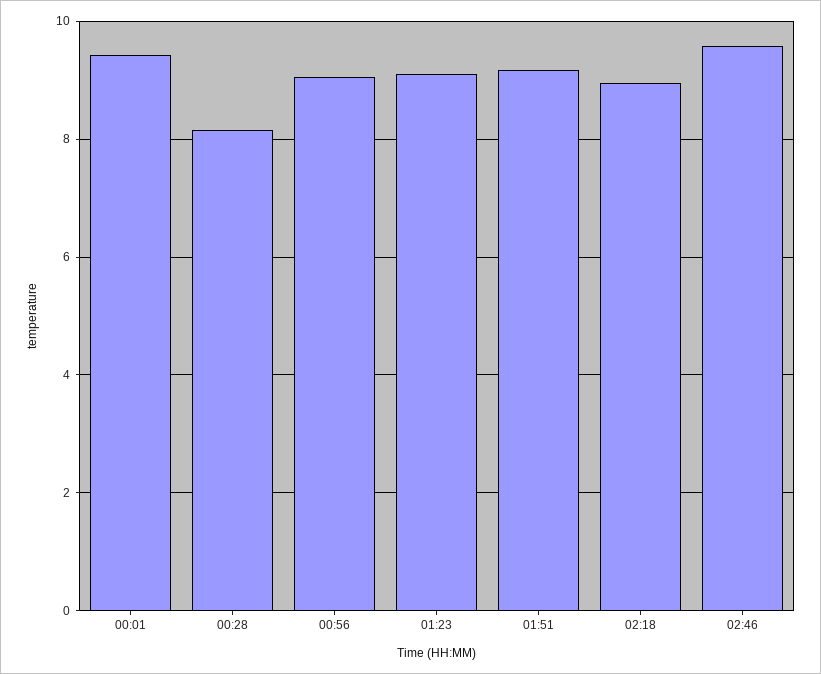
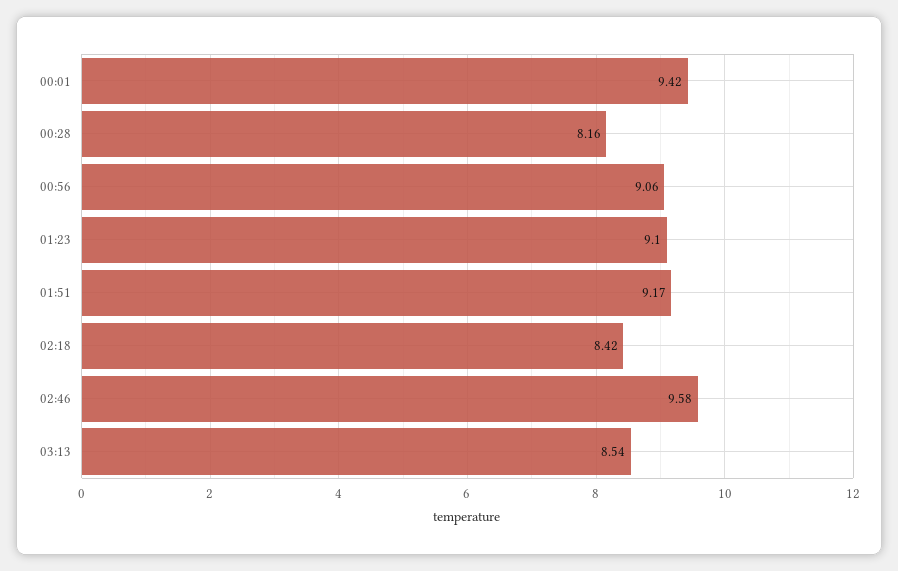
02:18: 9 -> 8.42
03:13: none -> 8.54

